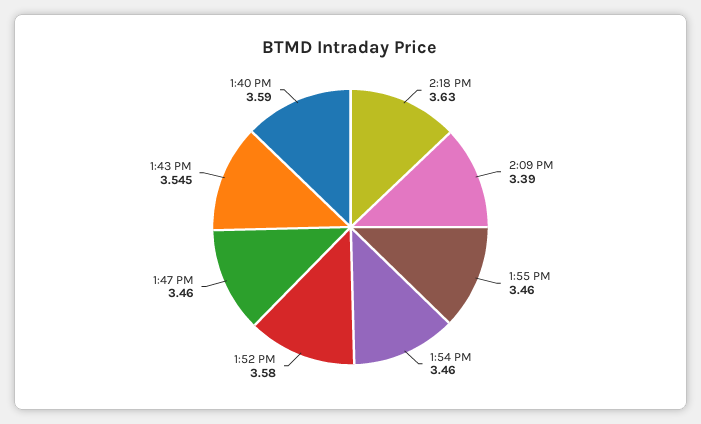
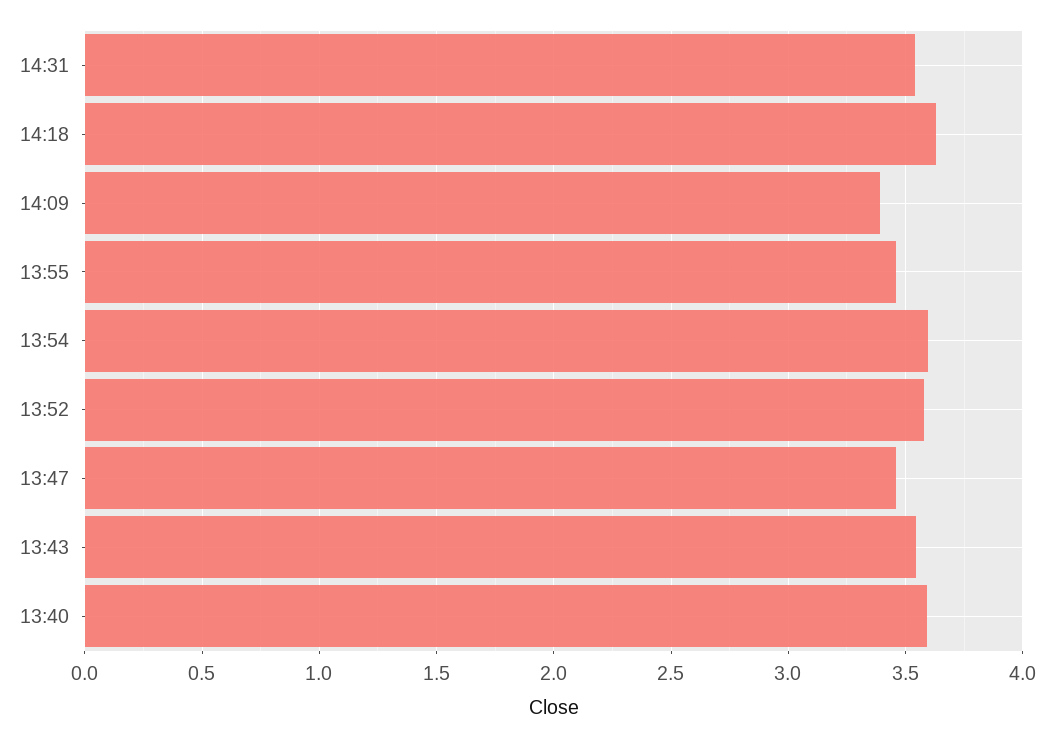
1:54 PM: 3.46 -> 3.6
14:31: none -> 3.55

